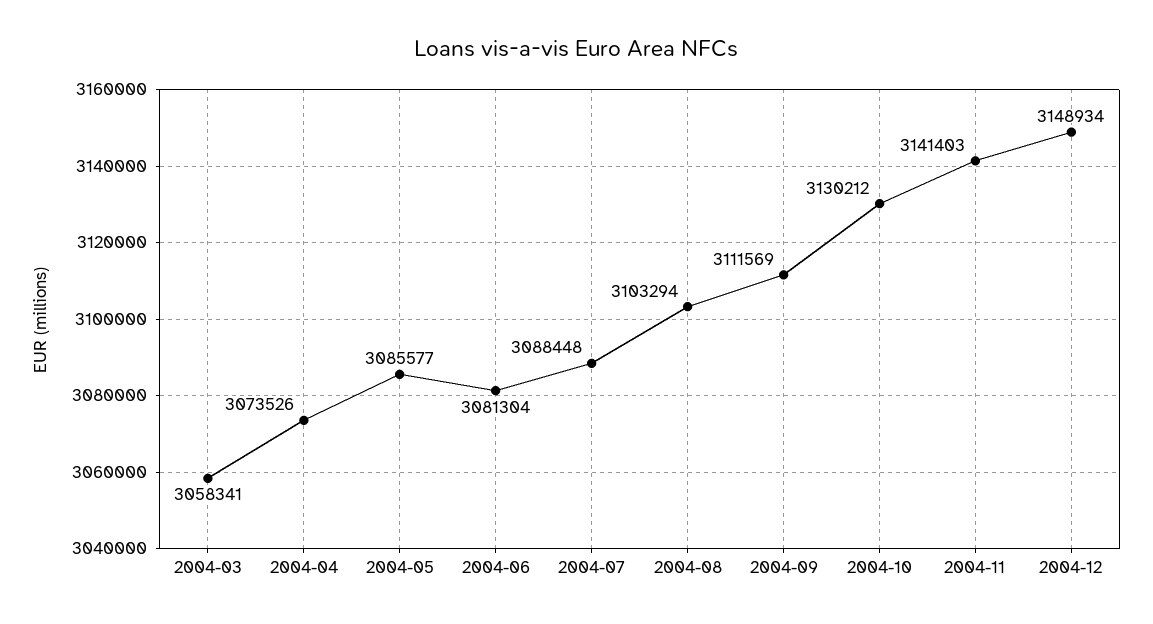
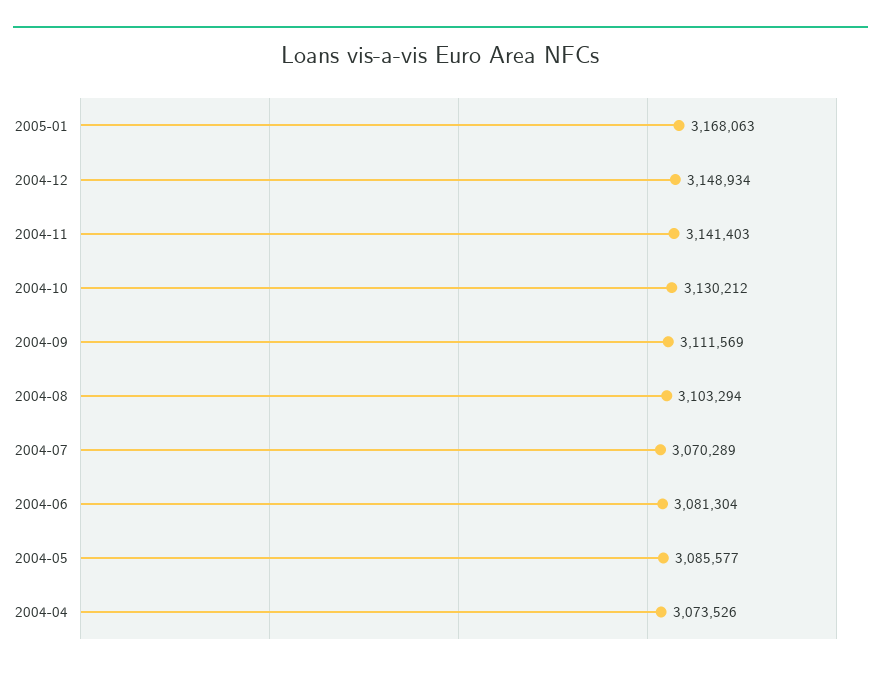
2004-03: 3058341 -> none
2004-07: 3088448 -> 3070289
2005-01: none -> 3168063

